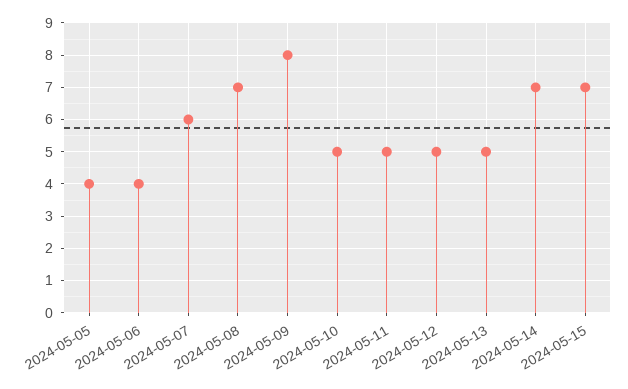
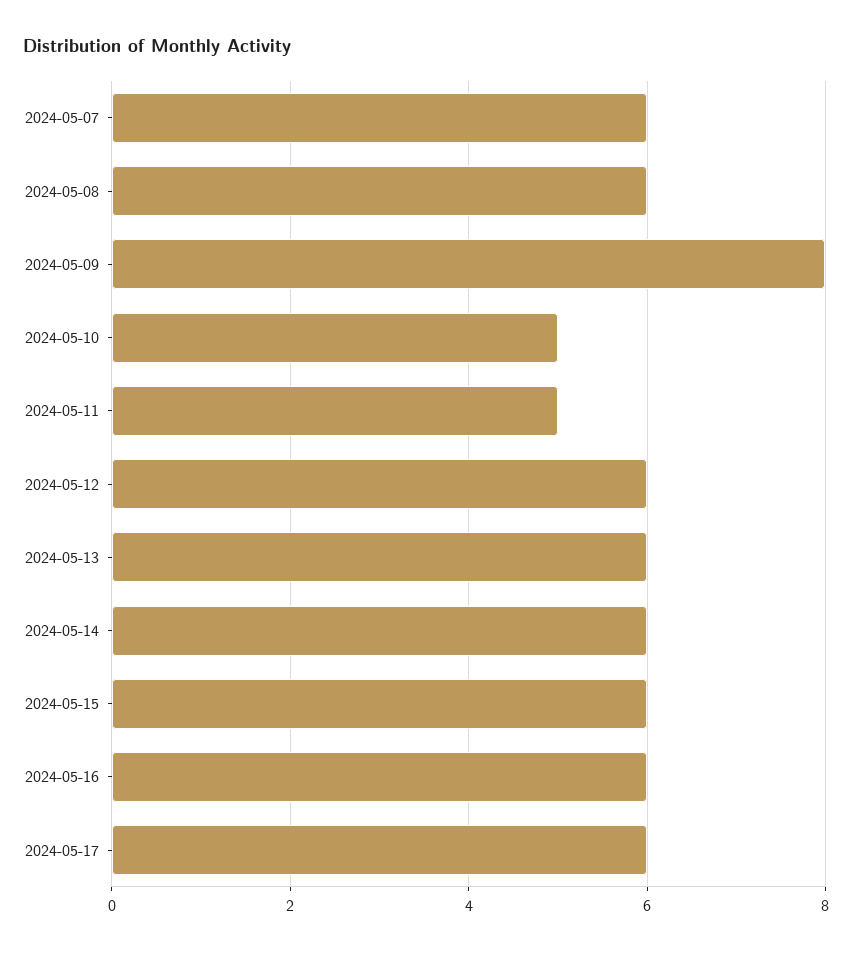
2024-05-05: 4 -> none
2024-05-06: 4 -> none
2024-05-08: 7 -> 6
2024-05-12: 5 -> 6
2024-05-13: 5 -> 6
2024-05-14: 7 -> 6
2024-05-15: 7 -> 6
2024-05-16: none -> 6
2024-05-17: none -> 6

